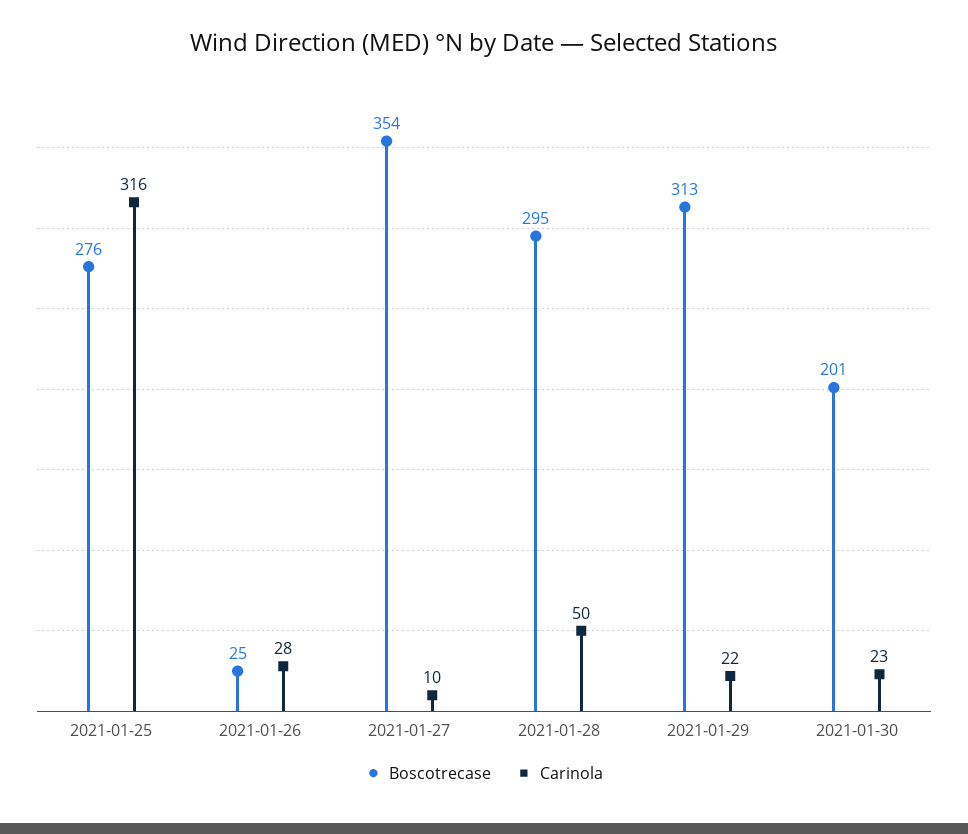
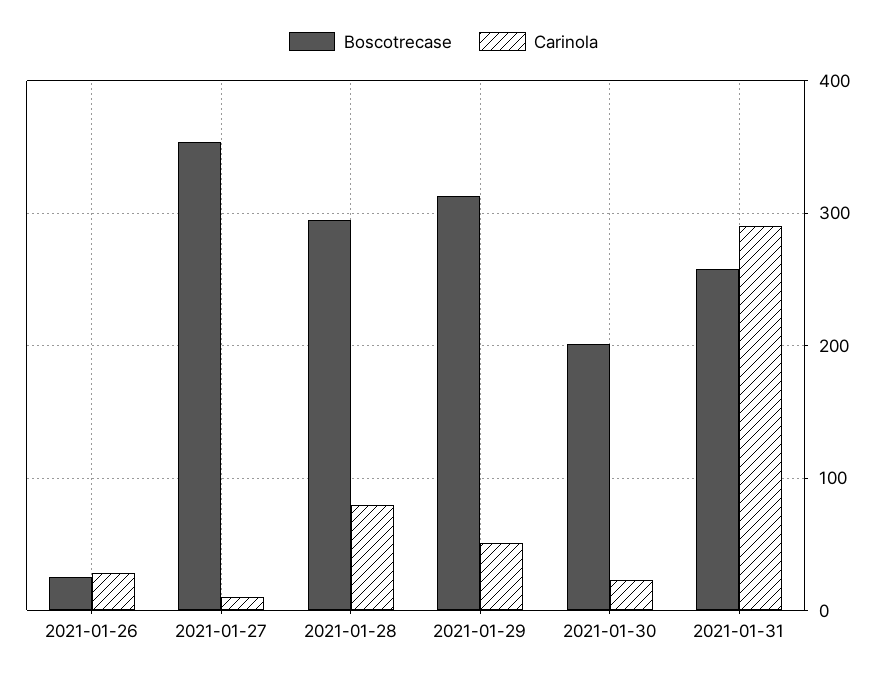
Boscotrecase, 2021-01-25: 276 -> none
Carinola, 2021-01-25: 316 -> none
Carinola, 2021-01-28: 50 -> 80
Carinola, 2021-01-29: 22 -> 50
Boscotrecase, 2021-01-31: none -> 260
Carinola, 2021-01-31: none -> 290

